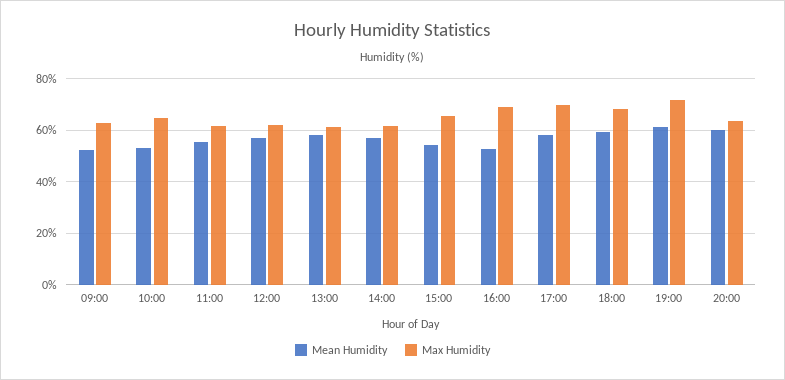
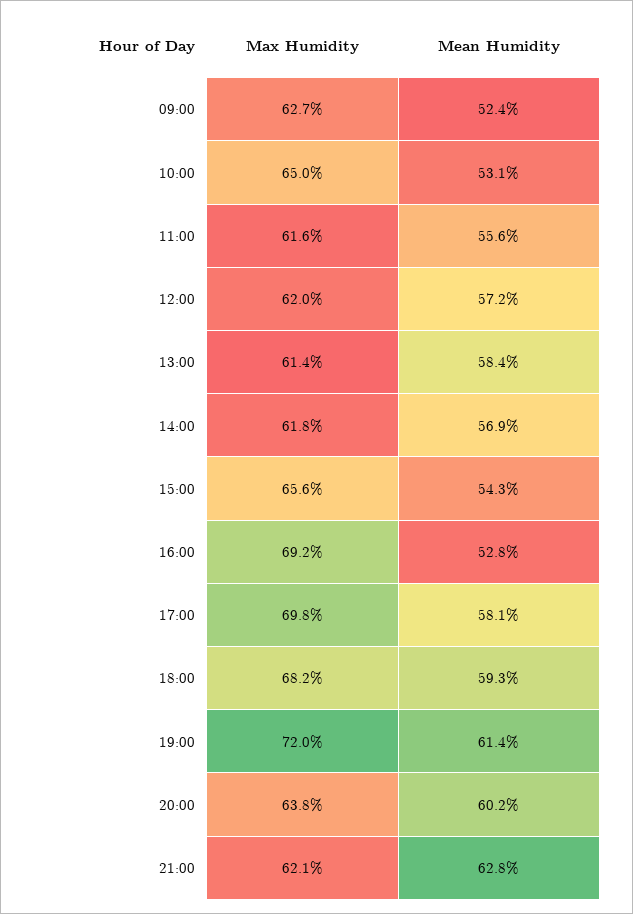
Max Humidity, 21:00: none -> 62.1
Mean Humidity, 21:00: none -> 62.8

